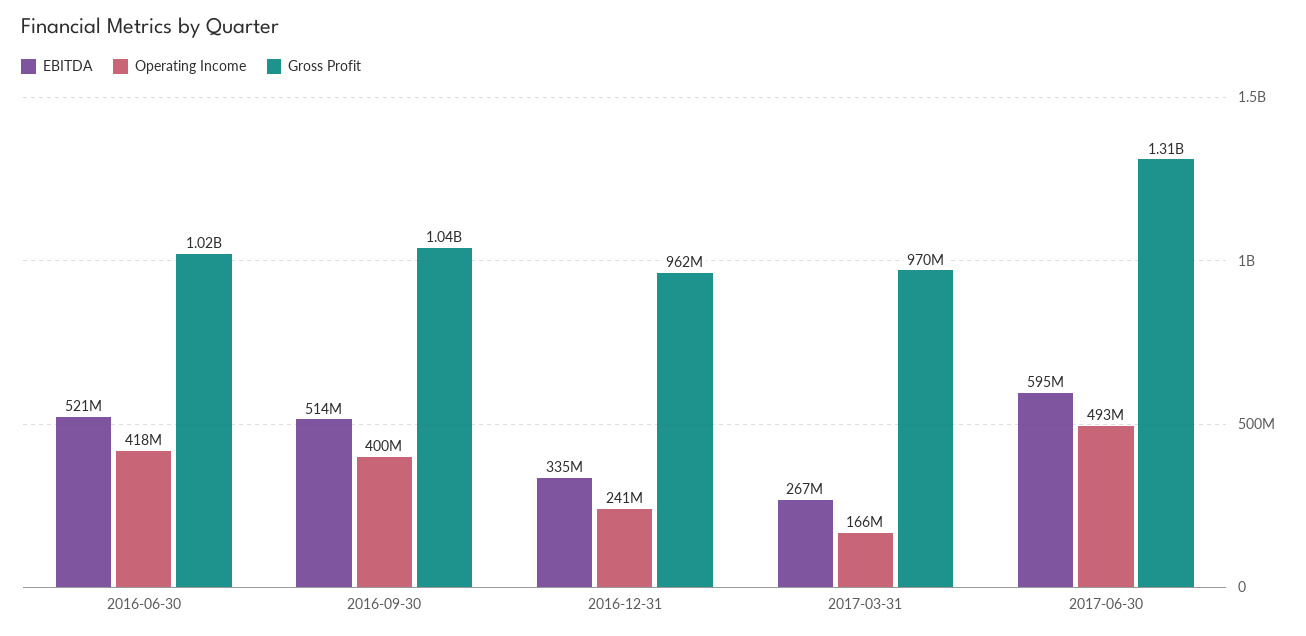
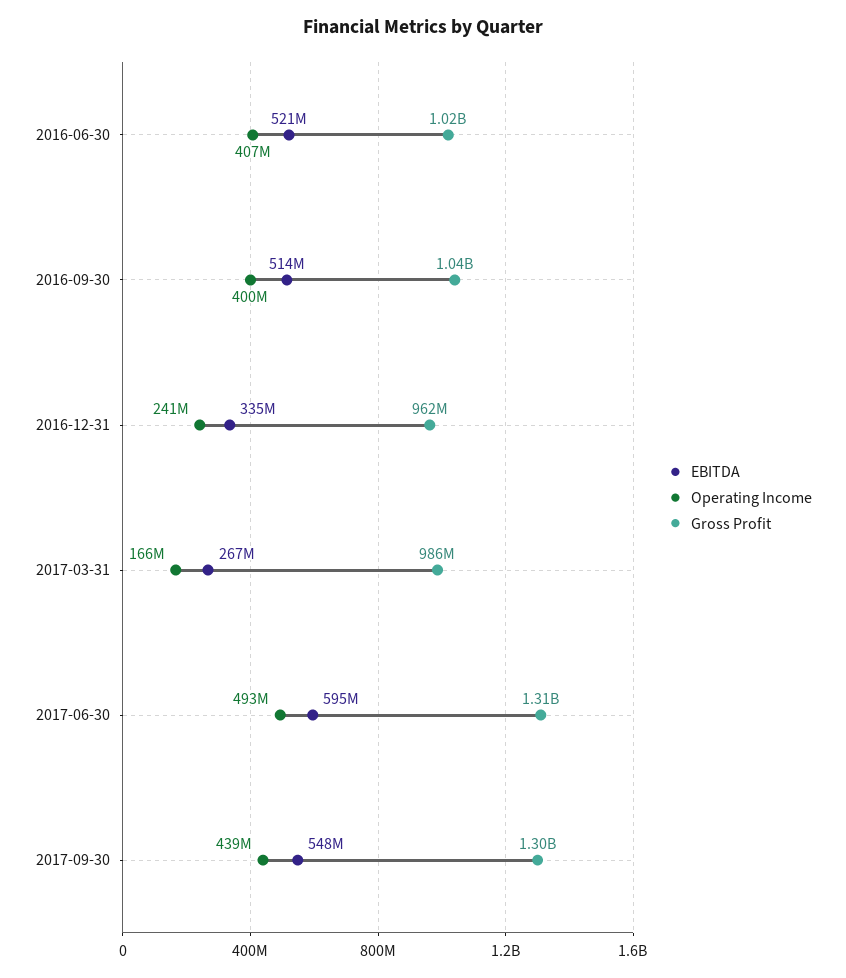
Operating Income, 2016-06-30: 418000000 -> 407000000
Gross Profit, 2017-03-31: 970000000 -> 986000000
EBITDA, 2017-09-30: none -> 548000000
Operating Income, 2017-09-30: none -> 439000000
Gross Profit, 2017-09-30: none -> 1300000000

